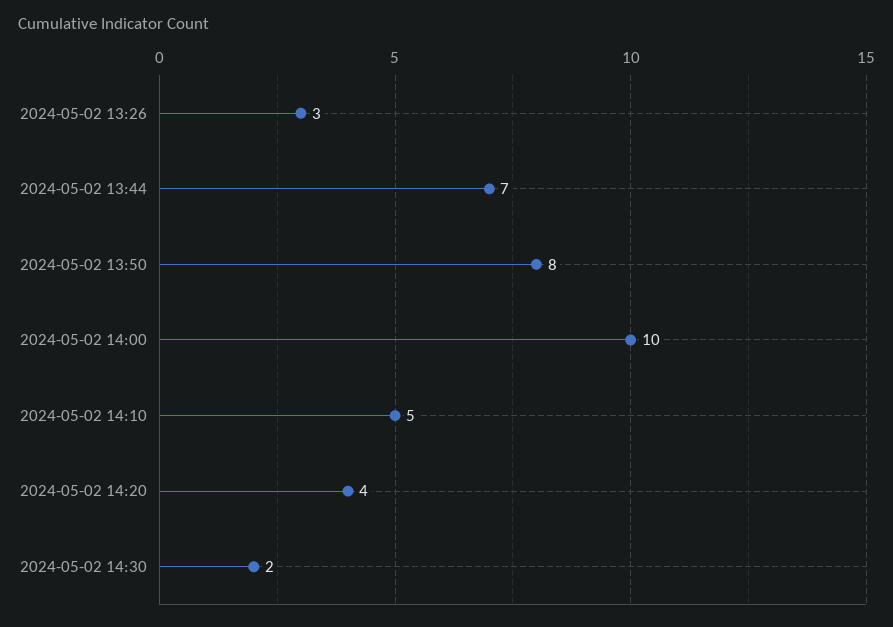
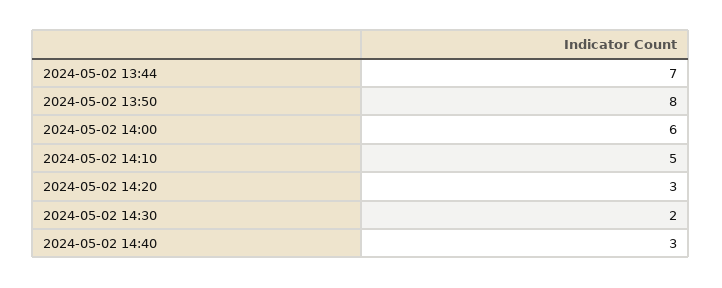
2024-05-02 13:26: 3 -> none
2024-05-02 14:00: 10 -> 6
2024-05-02 14:20: 4 -> 3
2024-05-02 14:40: none -> 3

